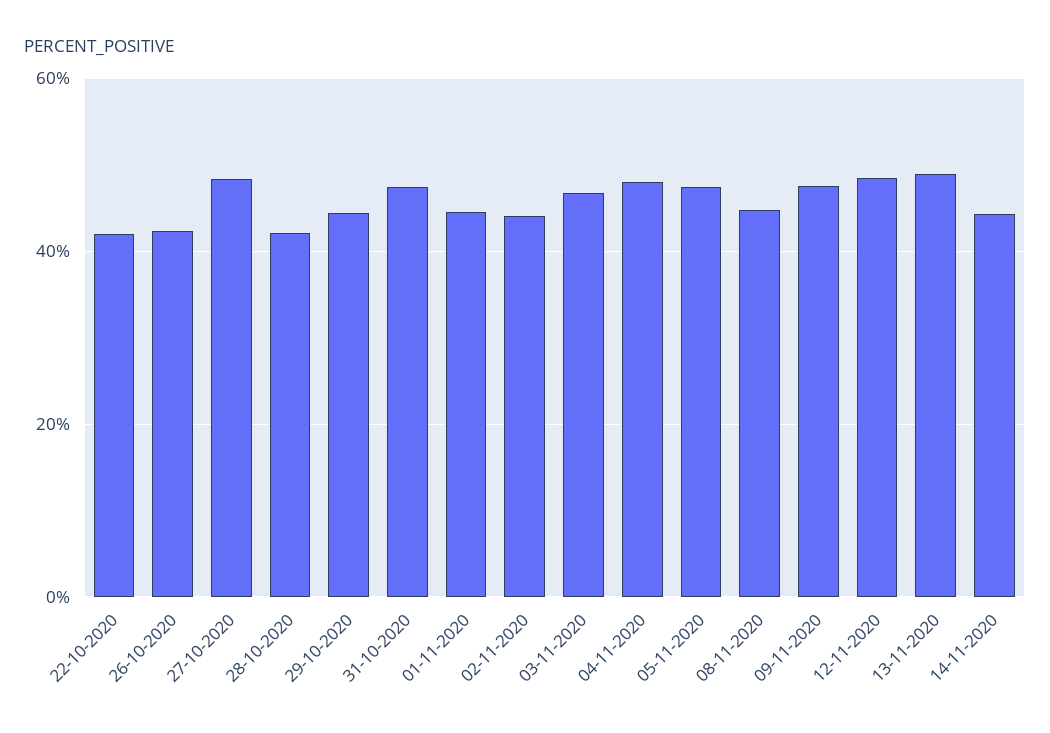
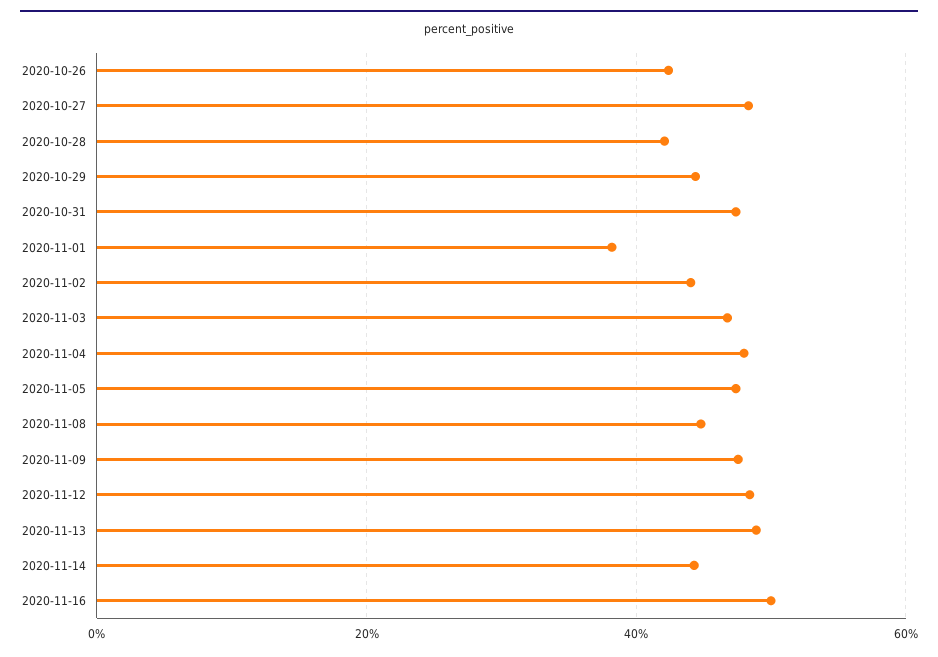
22-10-2020: 42 -> none
01-11-2020: 44 -> 38
2020-11-16: none -> 50

